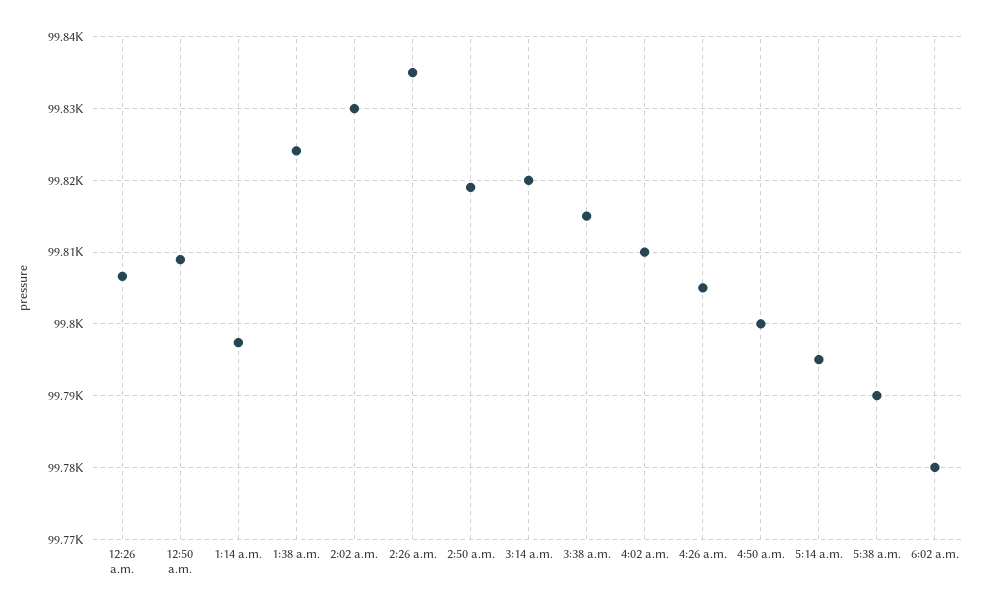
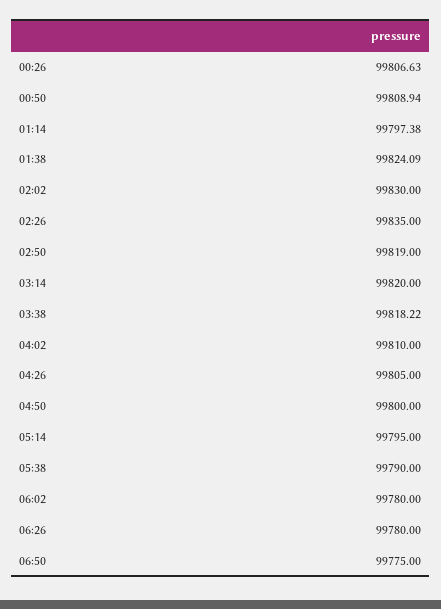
3:38 a.m.: 99815 -> 99818.22
06:26: none -> 99780
06:50: none -> 99775

